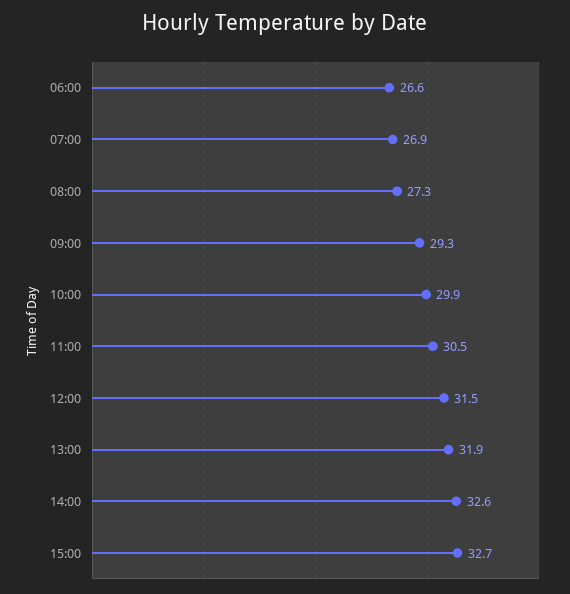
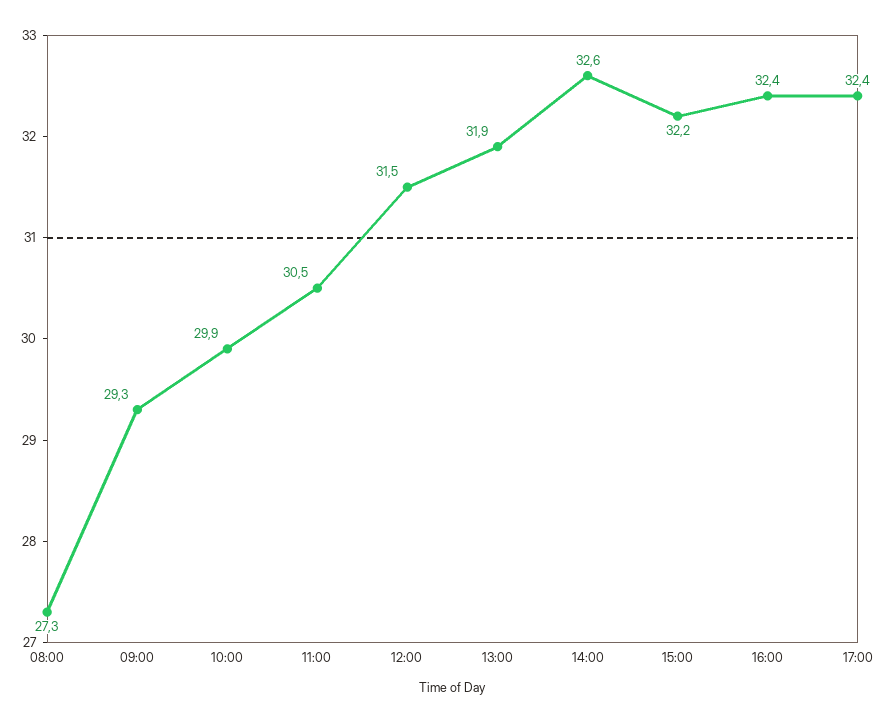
06:00: 26.6 -> none
07:00: 26.9 -> none
15:00: 32.7 -> 32.2
16:00: none -> 32.4
17:00: none -> 32.4

